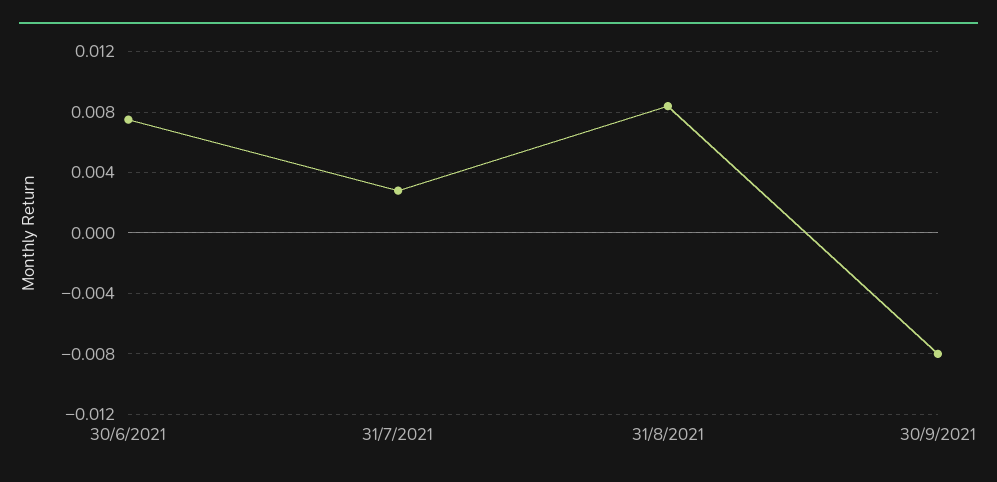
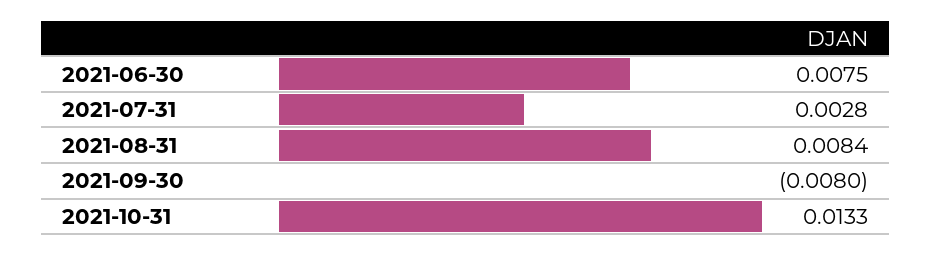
2021-10-31: none -> 0.0133

